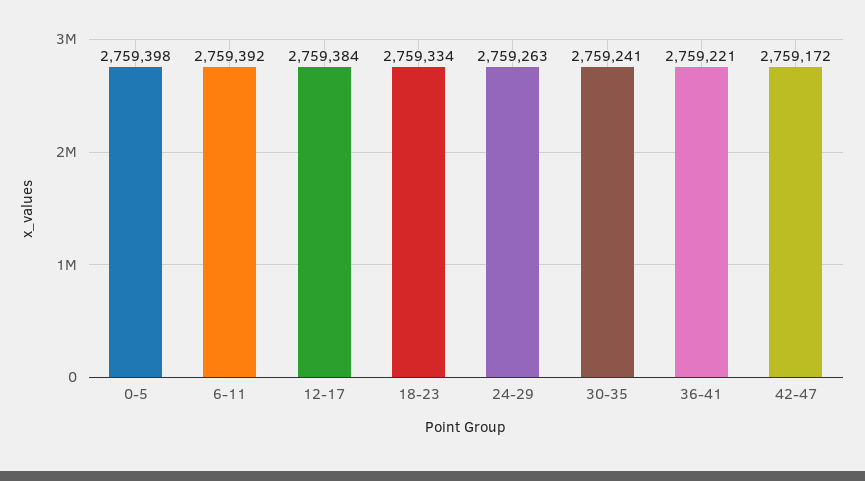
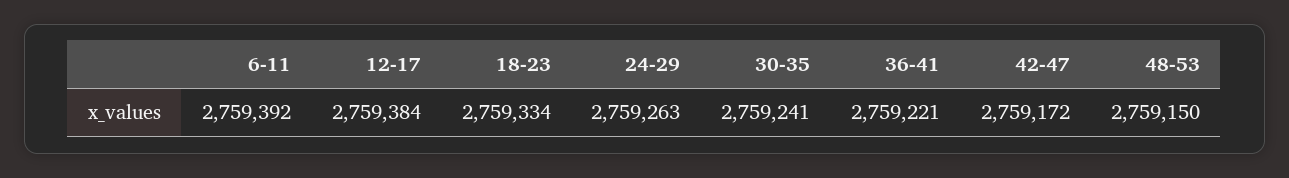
0-5: 2759398 -> none
48-53: none -> 2759150

